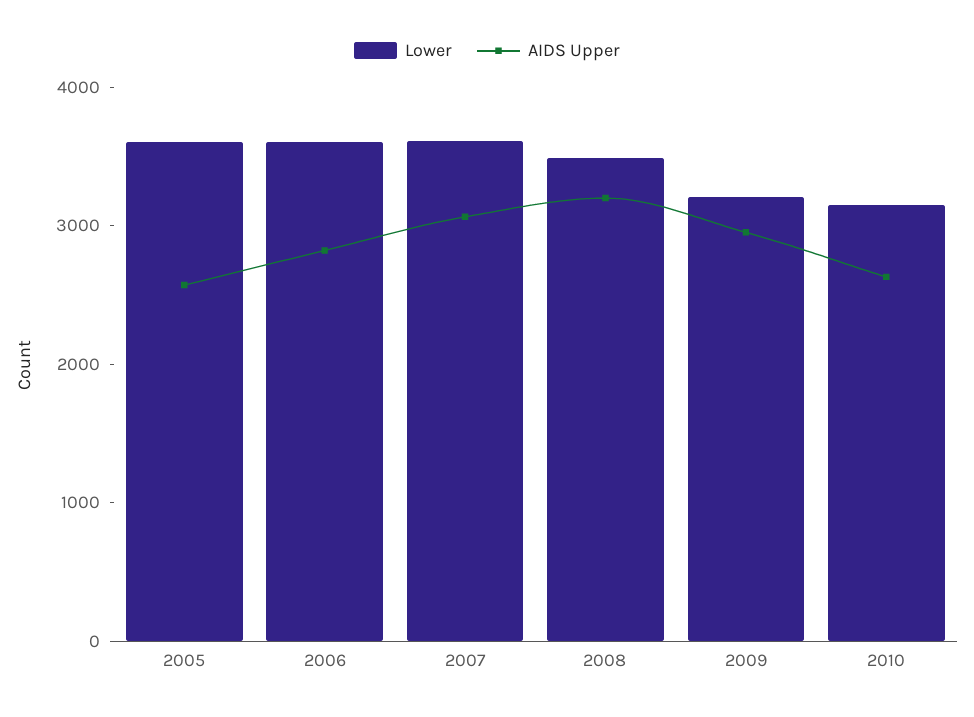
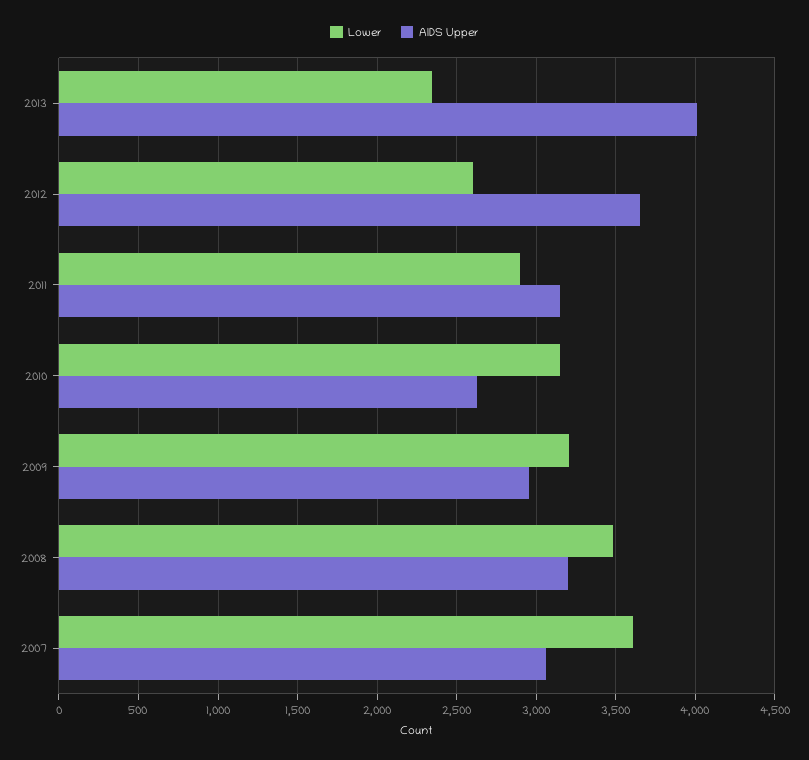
Lower, 2005: 3600 -> none
AIDS Upper, 2005: 2600 -> none
Lower, 2006: 3600 -> none
AIDS Upper, 2006: 2800 -> none
Lower, 2013: none -> 2350
AIDS Upper, 2013: none -> 4000
Lower, 2012: none -> 2600
AIDS Upper, 2012: none -> 3650
Lower, 2011: none -> 2900
AIDS Upper, 2011: none -> 3150

